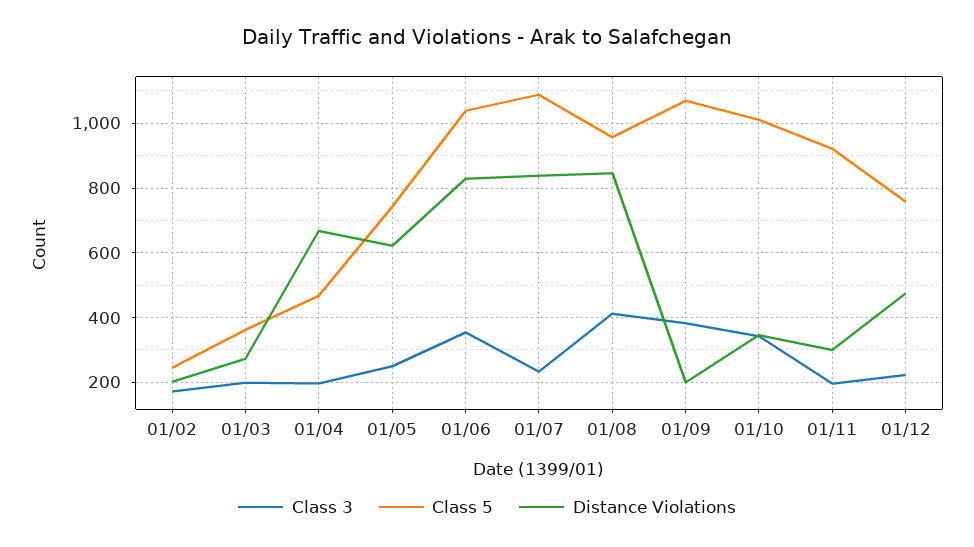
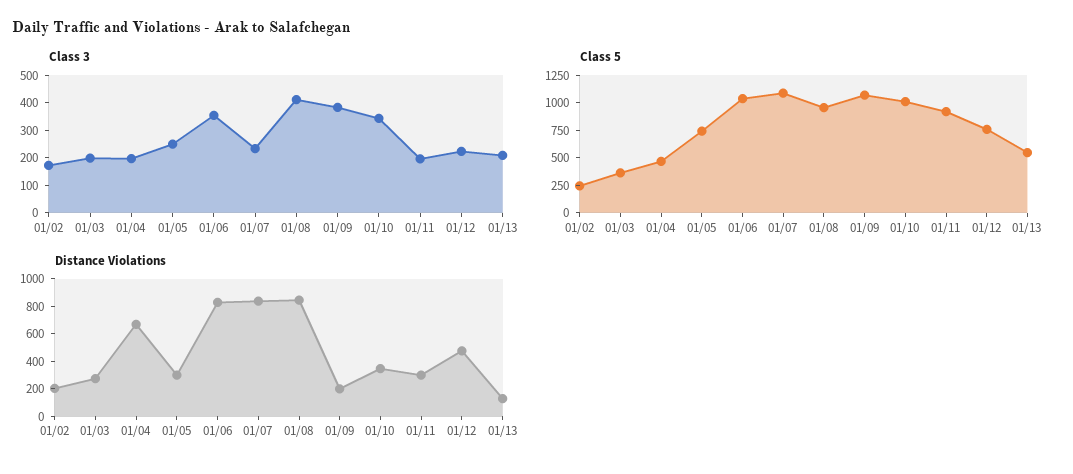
Distance Violations, 01/05: 620 -> 300
Class 3, 01/13: none -> 200
Class 5, 01/13: none -> 500
Distance Violations, 01/13: none -> 100

